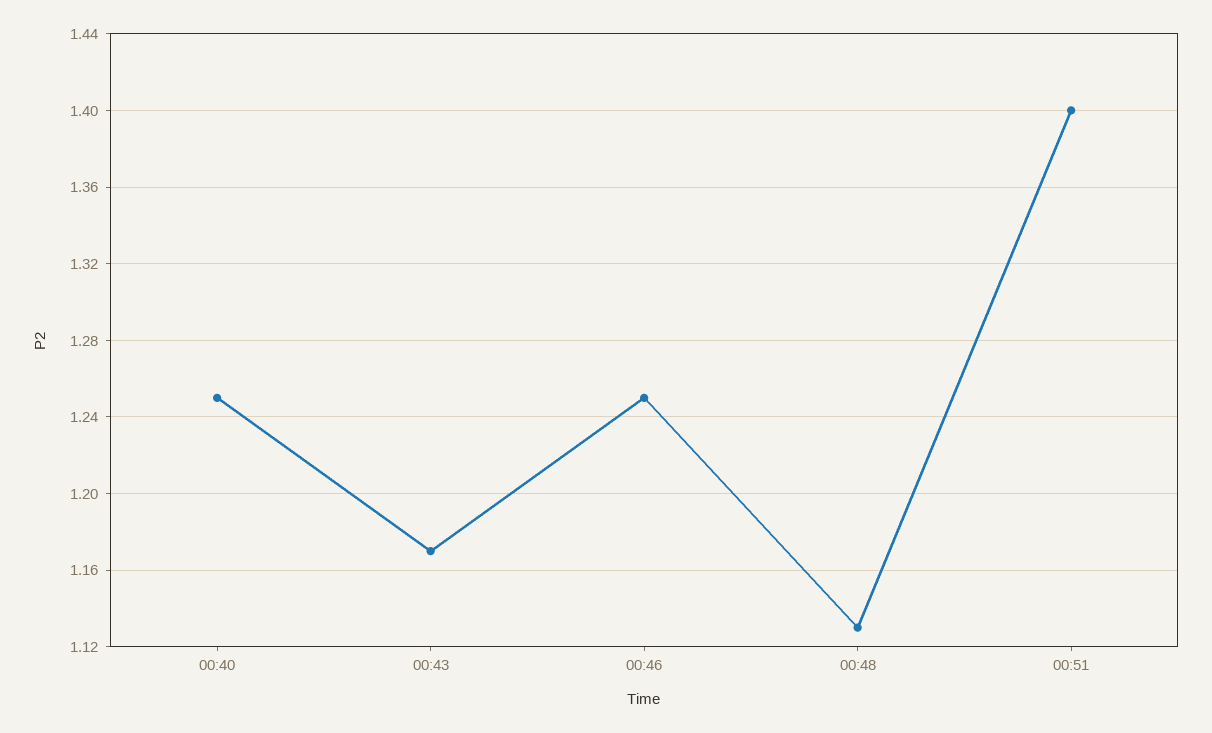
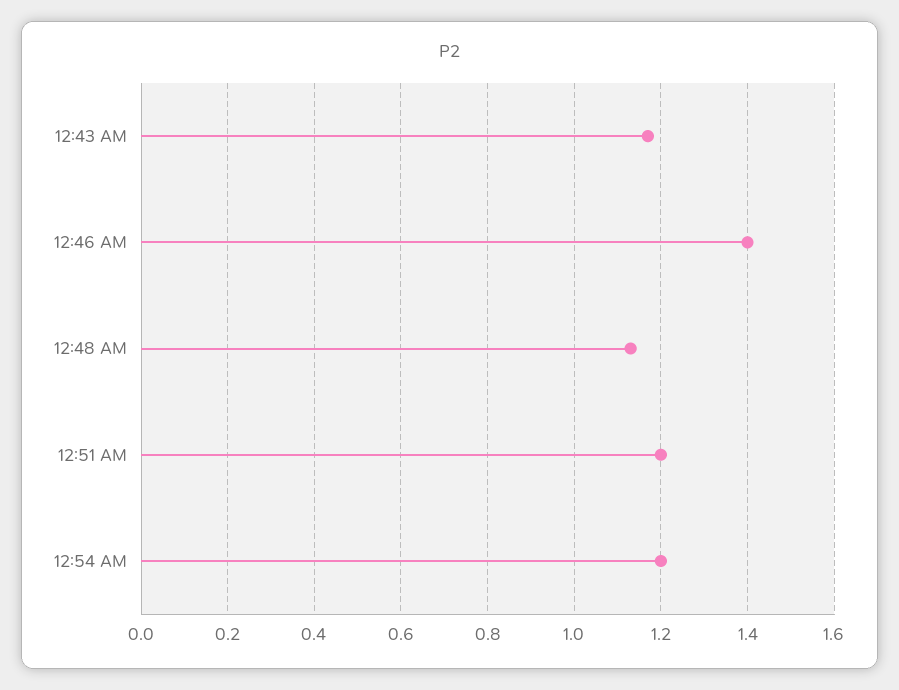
00:40: 1.25 -> none
00:46: 1.25 -> 1.4
00:51: 1.4 -> 1.2
12:54 AM: none -> 1.2

